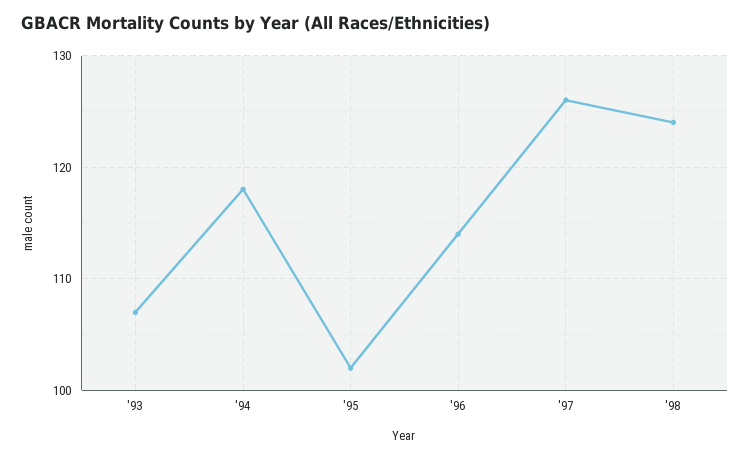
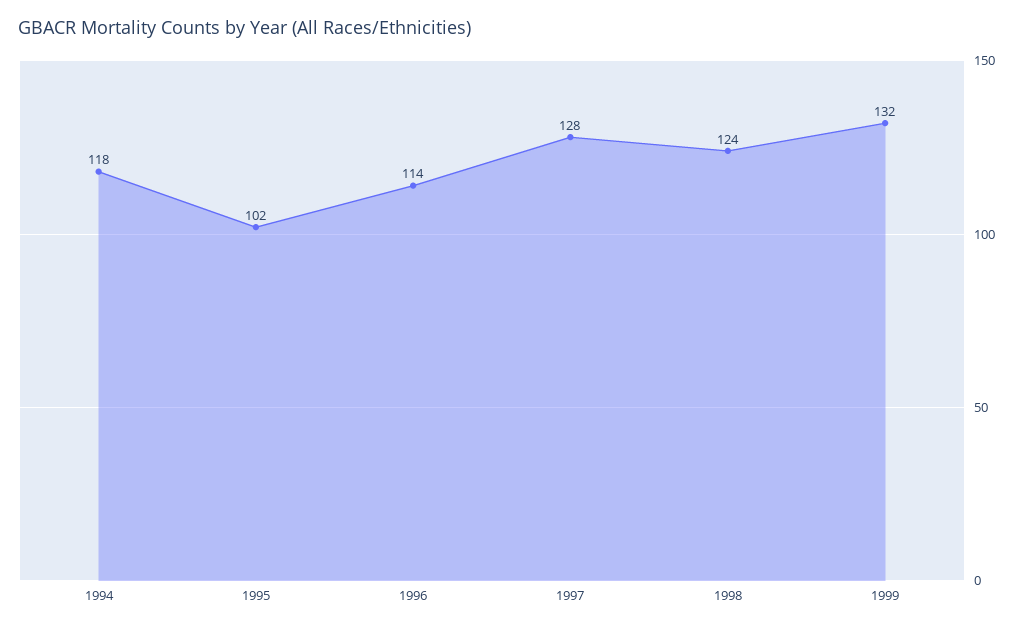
'93: 107 -> none
'97: 126 -> 128
1999: none -> 132

